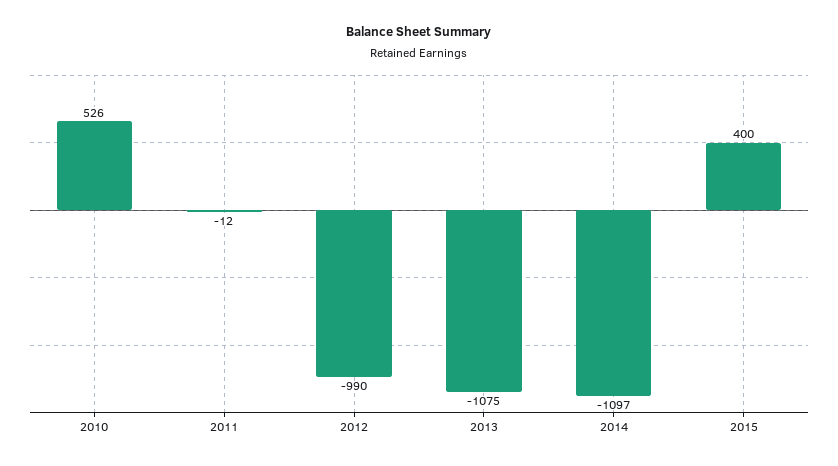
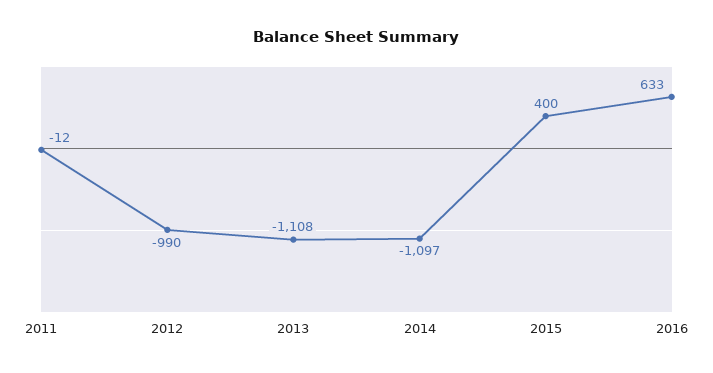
2010: 526 -> none
2013: -1075 -> -1108
2016: none -> 633

